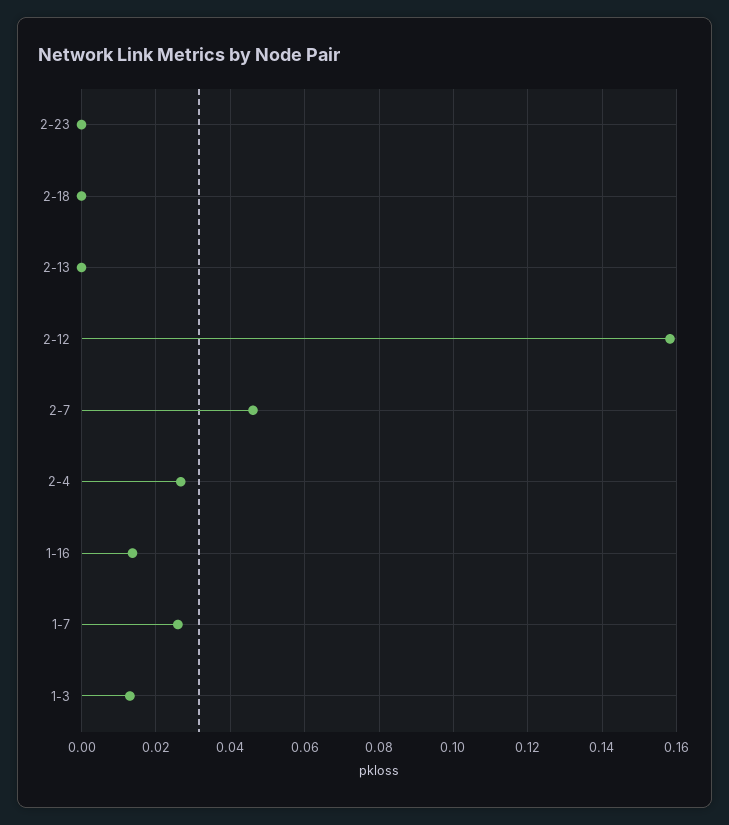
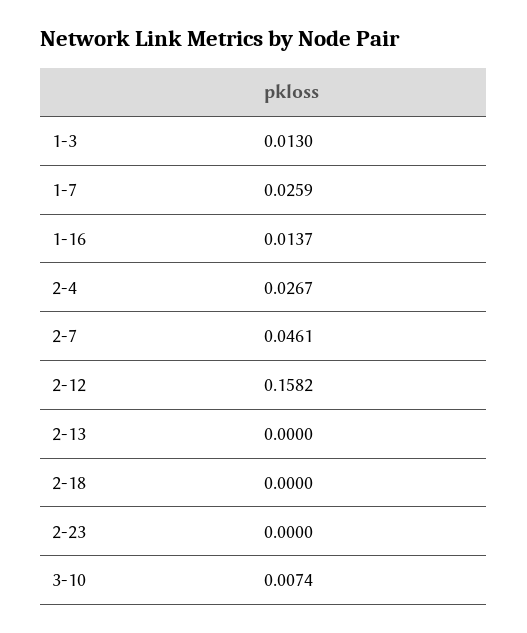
3-10: none -> 0.0074

